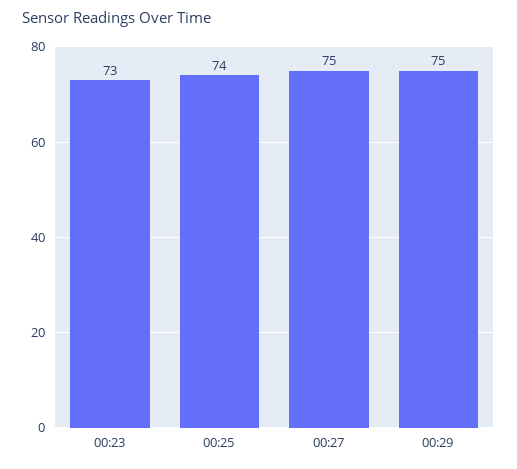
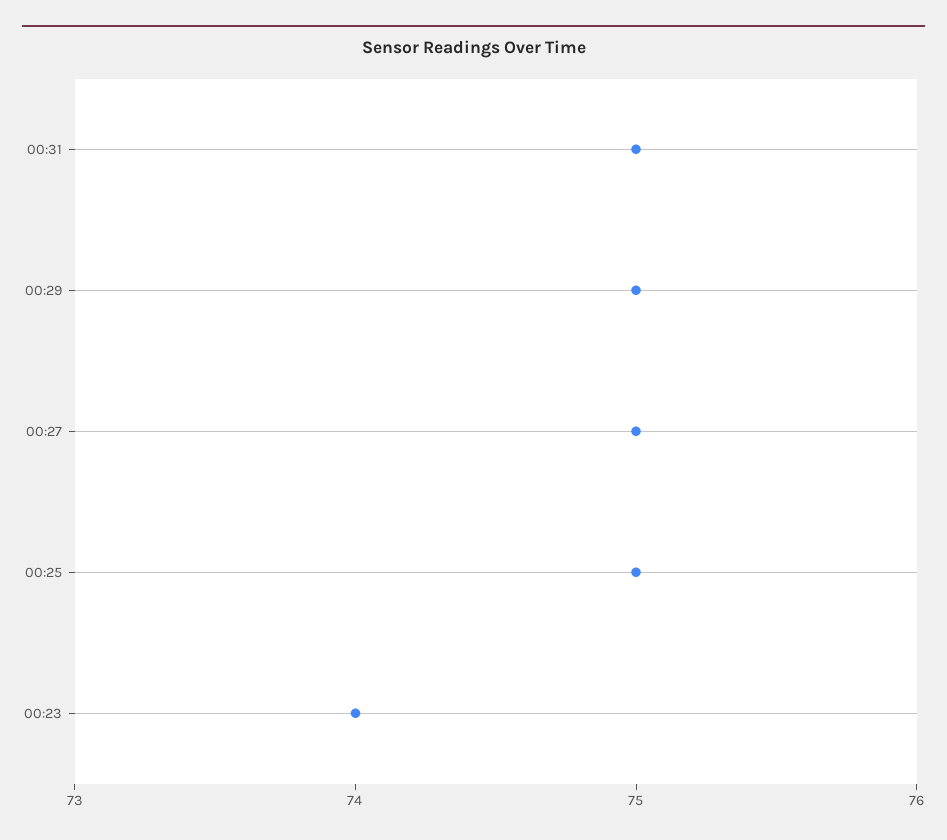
00:23: 73 -> 74
00:25: 74 -> 75
00:31: none -> 75

